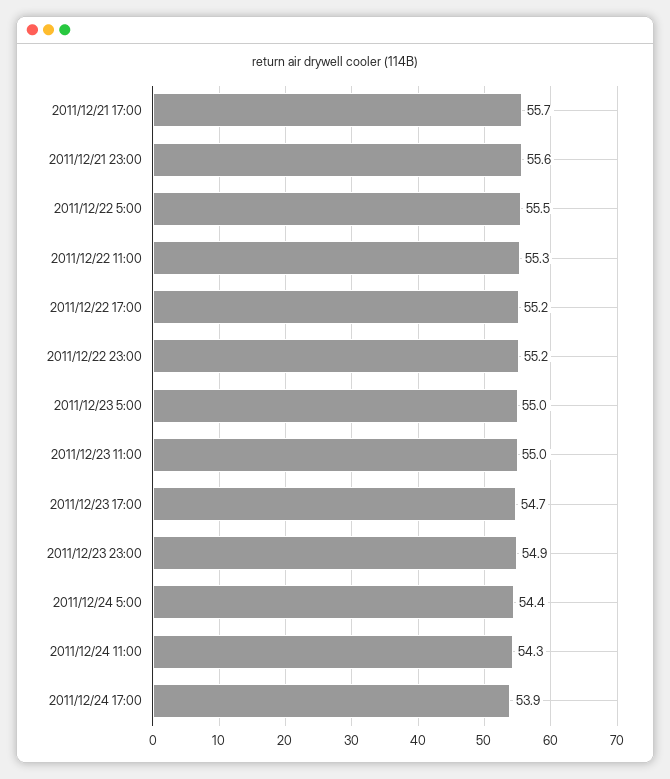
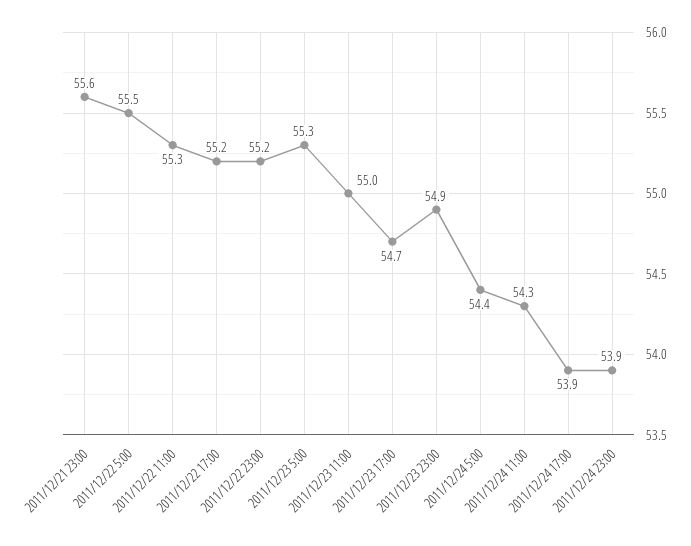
2011/12/21 17:00: 55.7 -> none
2011/12/23 5:00: 55 -> 55.3
2011/12/24 23:00: none -> 53.9

